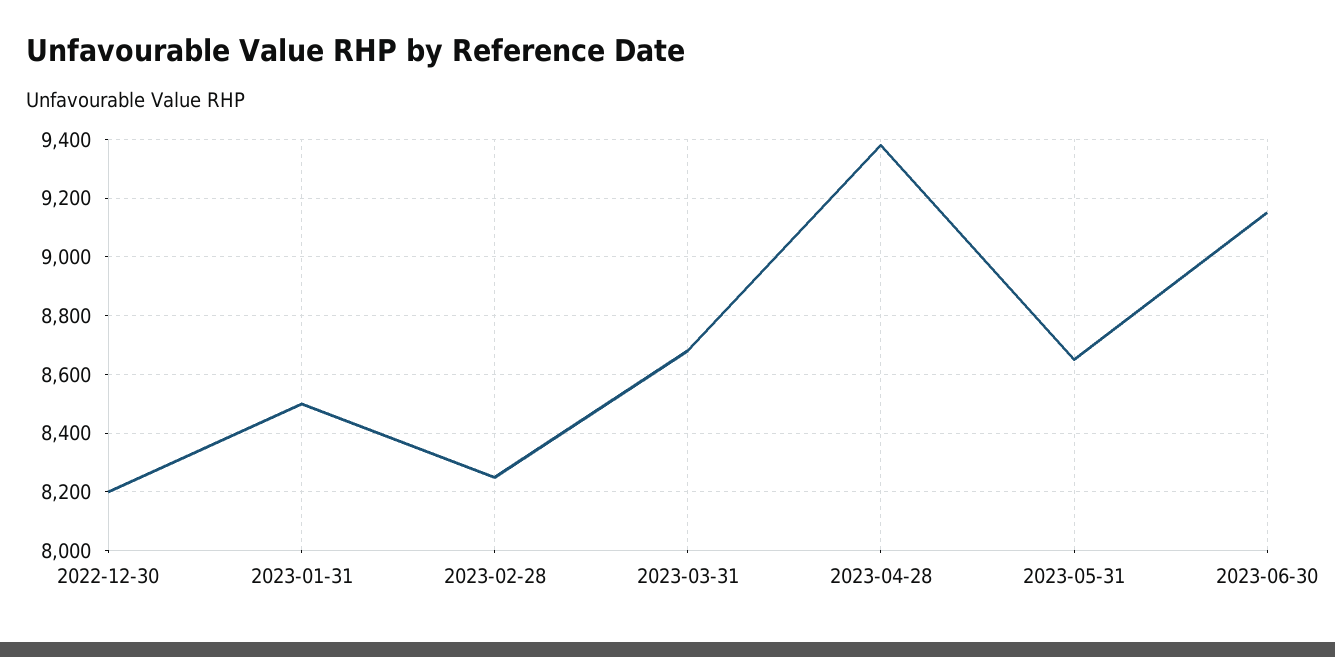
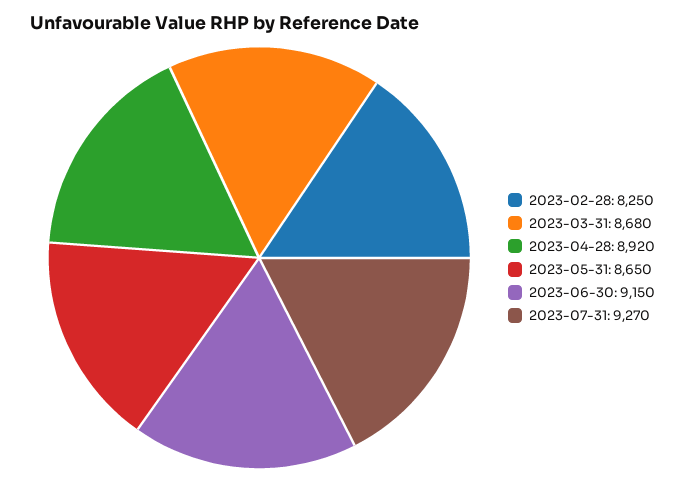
2022-12-30: 8200 -> none
2023-01-31: 8500 -> none
2023-04-28: 9375 -> 8920
2023-07-31: none -> 9270

